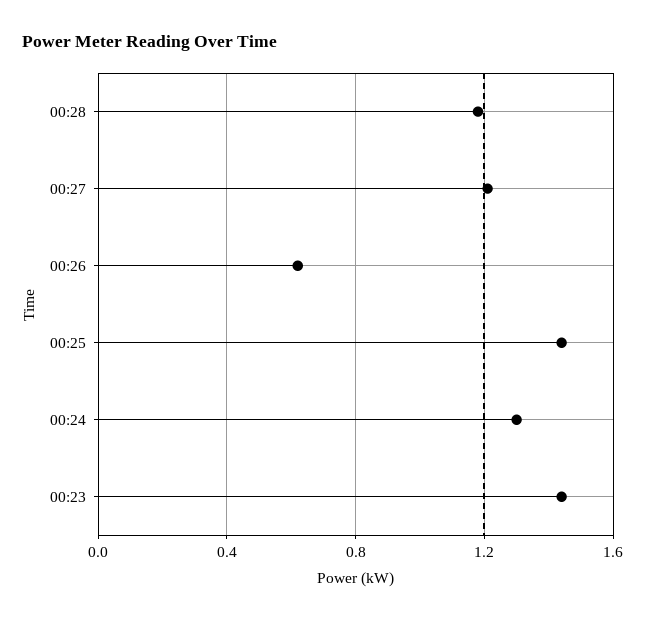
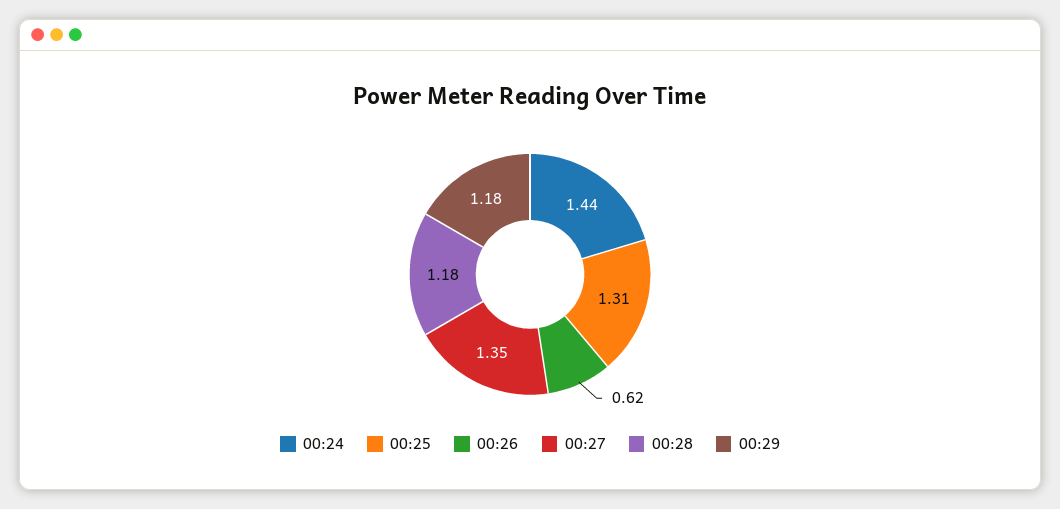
00:27: 1.2 -> 1.35
00:25: 1.45 -> 1.31
00:24: 1.3 -> 1.44
00:23: 1.45 -> none
00:29: none -> 1.18

